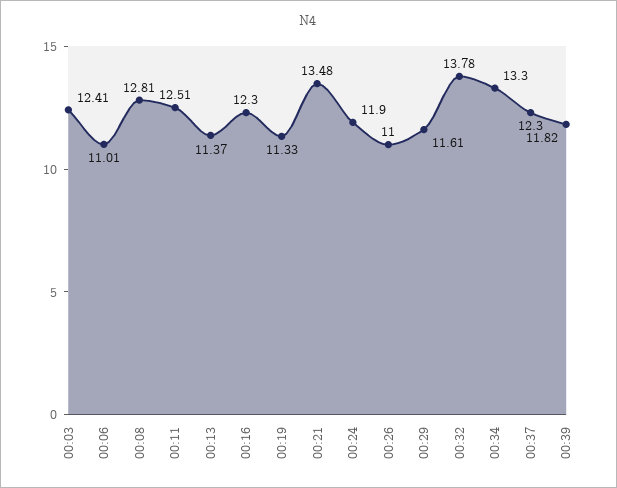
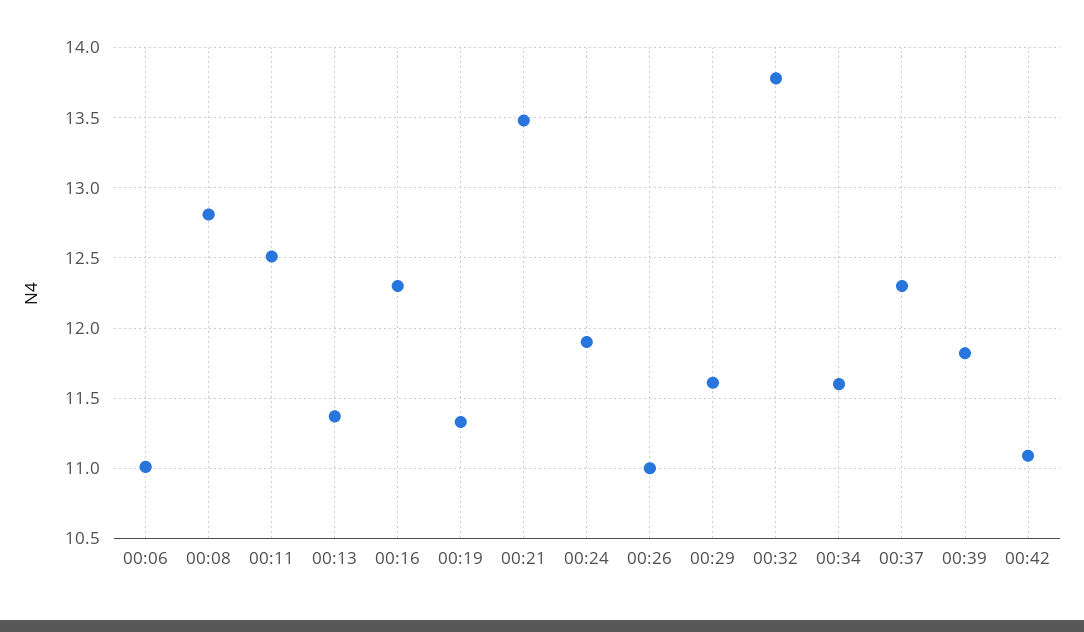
00:03: 12.41 -> none
00:34: 13.3 -> 11.6
00:42: none -> 11.1

